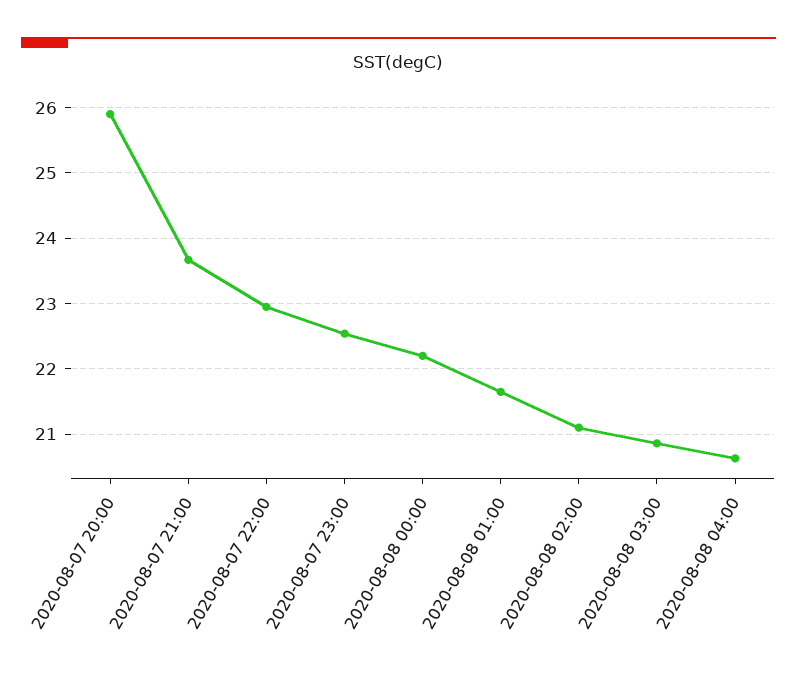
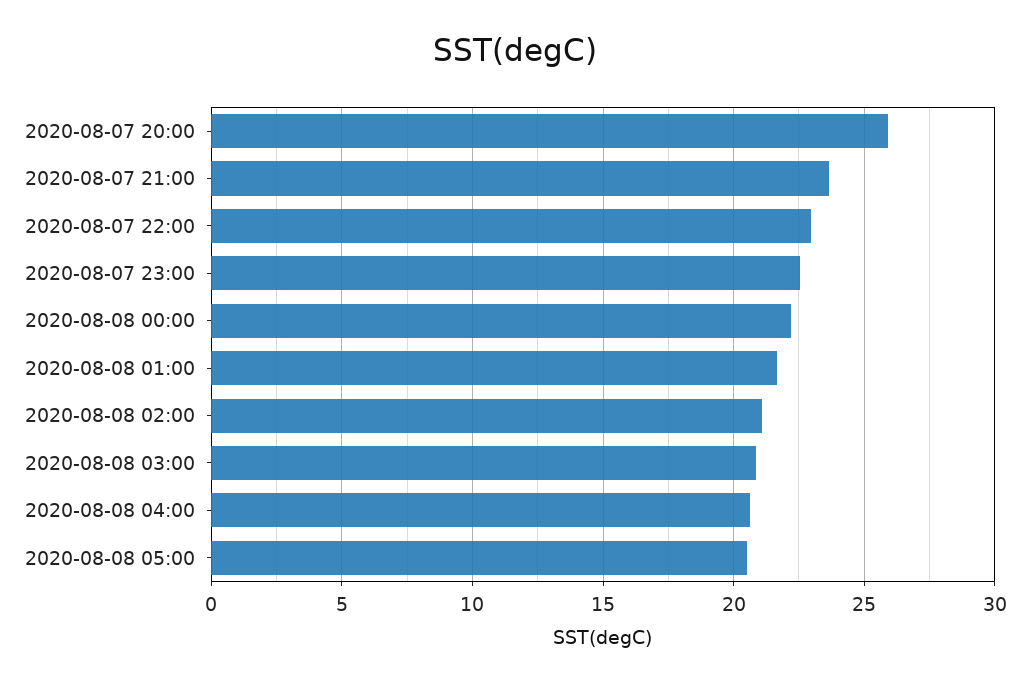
2020-08-08 05:00: none -> 20.5

